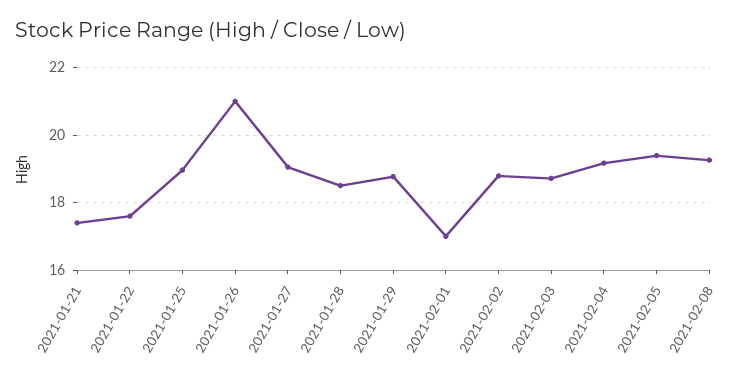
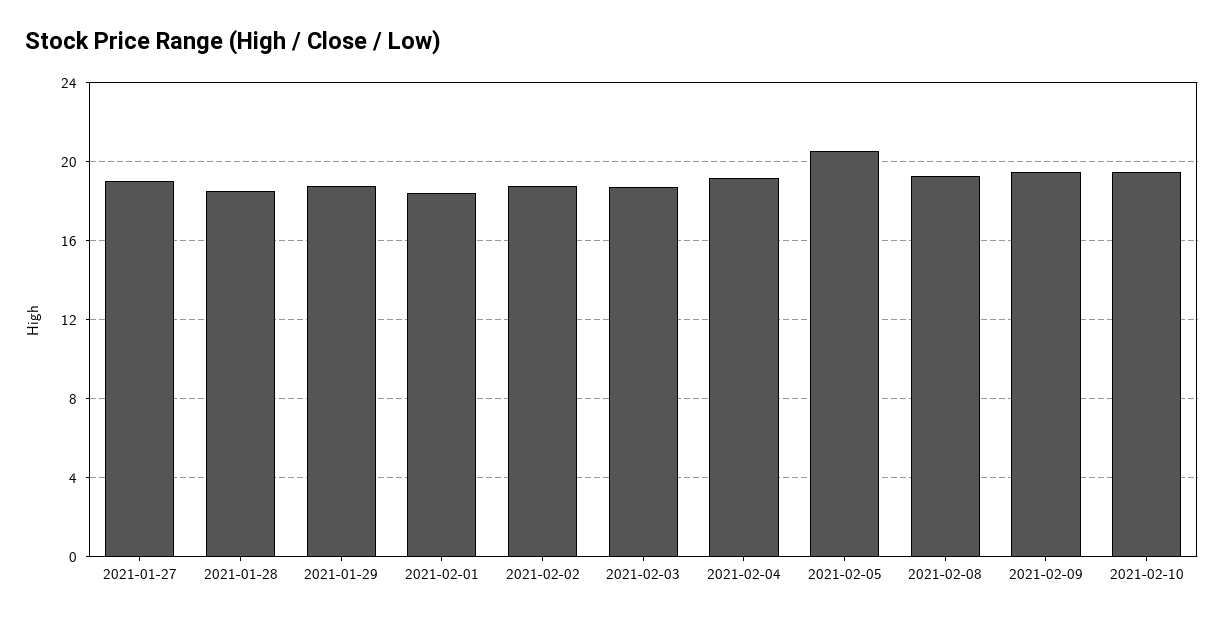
2021-01-21: 17.4 -> none
2021-01-22: 17.6 -> none
2021-01-25: 19 -> none
2021-01-26: 21 -> none
2021-02-01: 17 -> 18.5
2021-02-05: 19.4 -> 20.5
2021-02-09: none -> 19.5
2021-02-10: none -> 19.5

